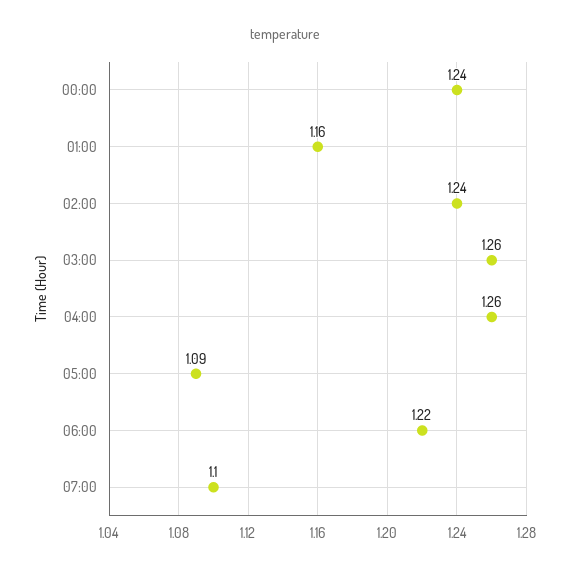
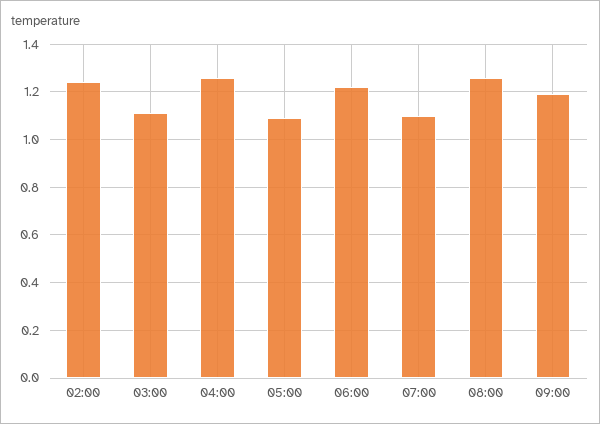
00:00: 1.24 -> none
01:00: 1.16 -> none
03:00: 1.26 -> 1.1
08:00: none -> 1.25
09:00: none -> 1.2

